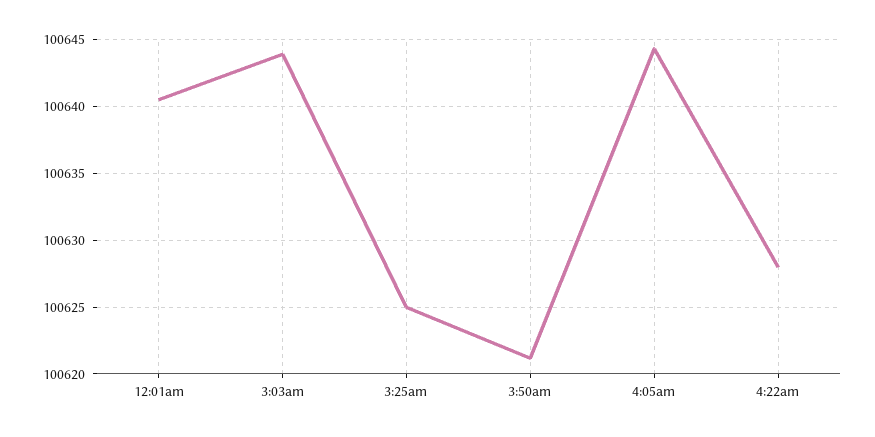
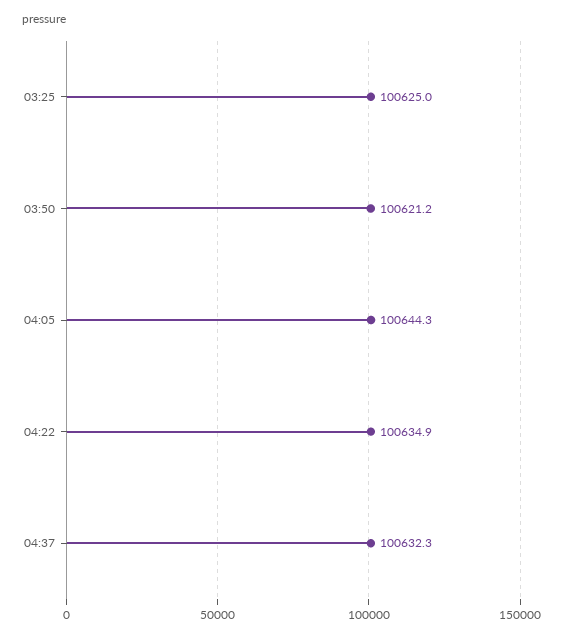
12:01am: 100640.5 -> none
3:03am: 100644 -> none
4:22am: 100628 -> 100634.9
04:37: none -> 100632.3

